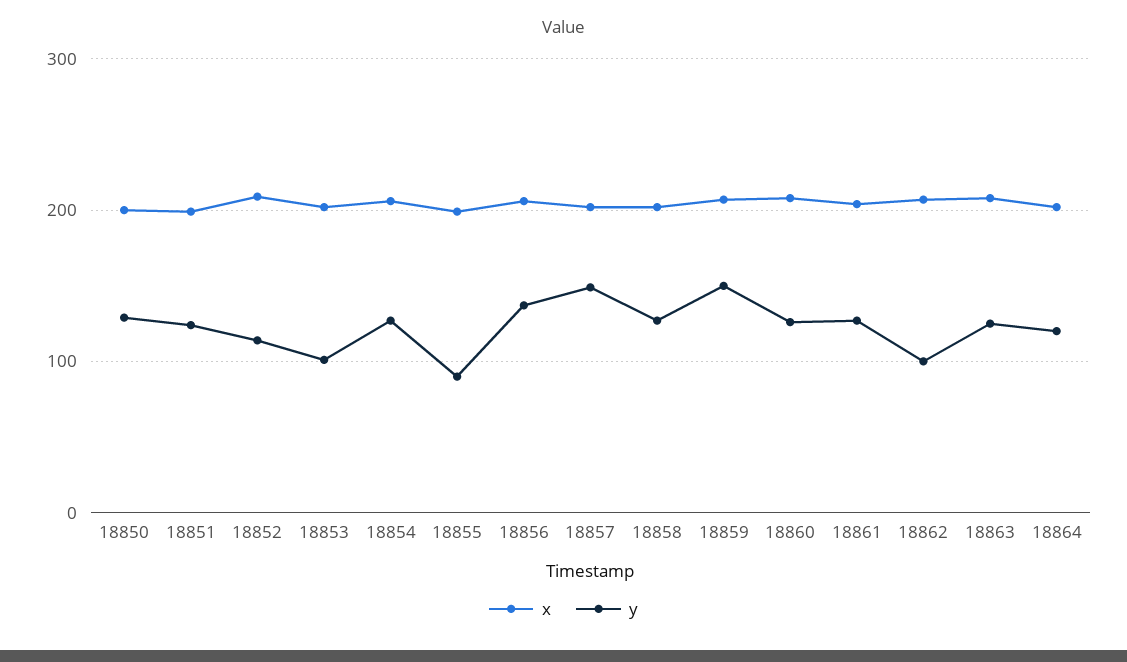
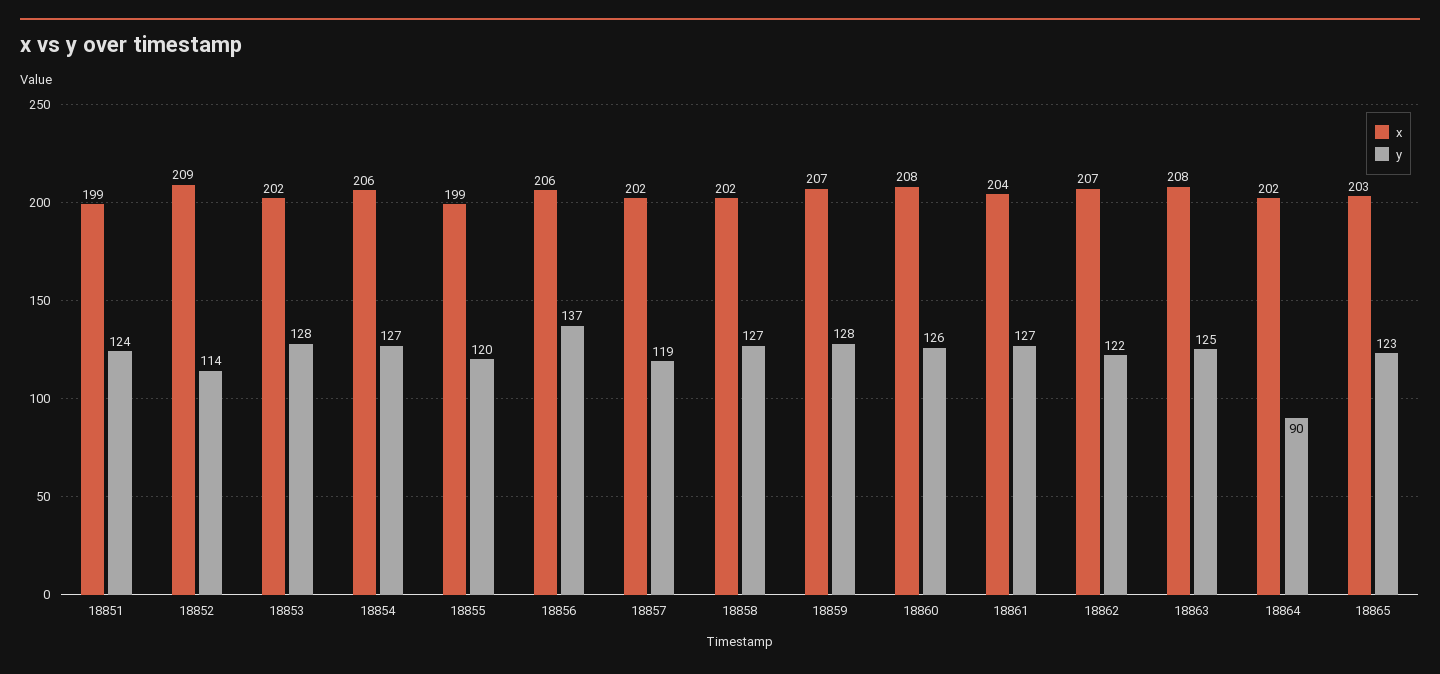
x, 18850: 200 -> none
y, 18850: 130 -> none
y, 18853: 100 -> 128
y, 18855: 90 -> 120
y, 18857: 150 -> 119
y, 18859: 150 -> 128
y, 18862: 100 -> 122
y, 18864: 120 -> 90
x, 18865: none -> 203
y, 18865: none -> 123

